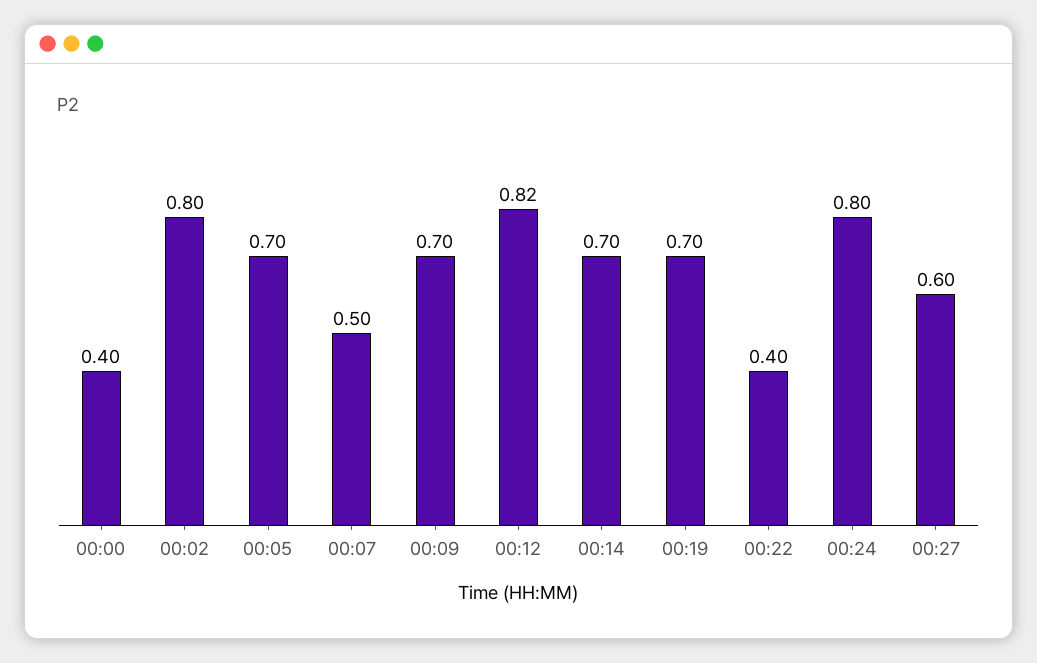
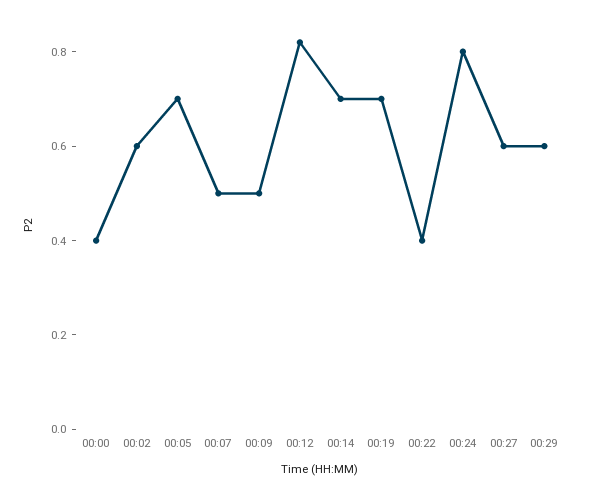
00:02: 0.8 -> 0.6
00:09: 0.7 -> 0.5
00:29: none -> 0.6

